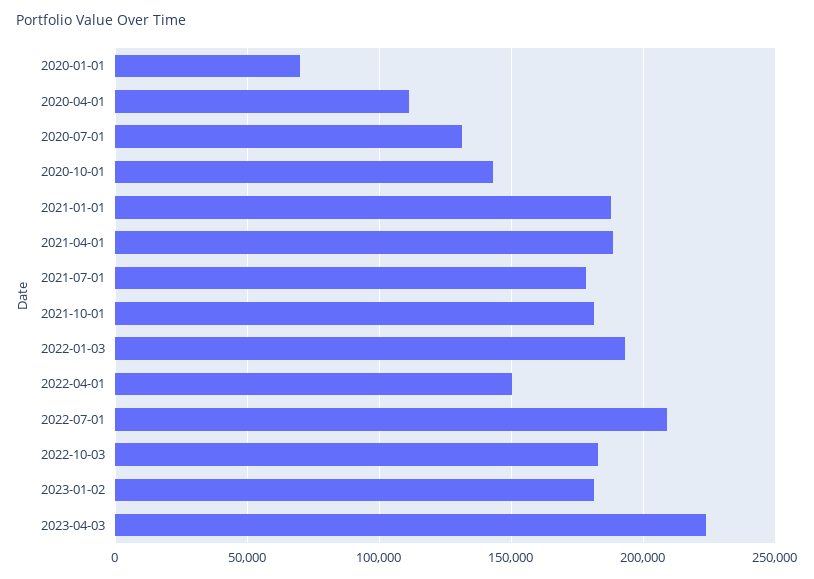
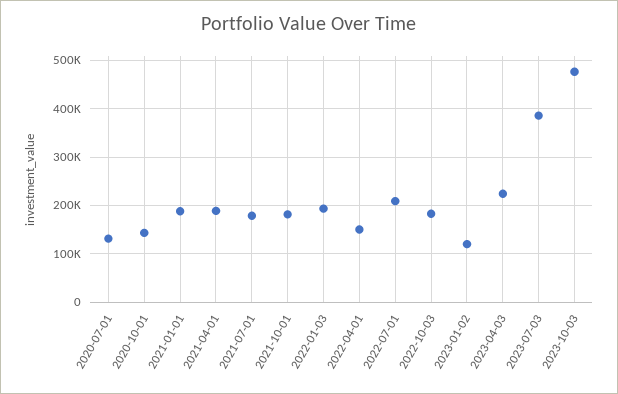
2020-01-01: 70000 -> none
2020-04-01: 110000 -> none
2023-01-02: 180000 -> 120000
2023-07-03: none -> 380000
2023-10-03: none -> 480000

